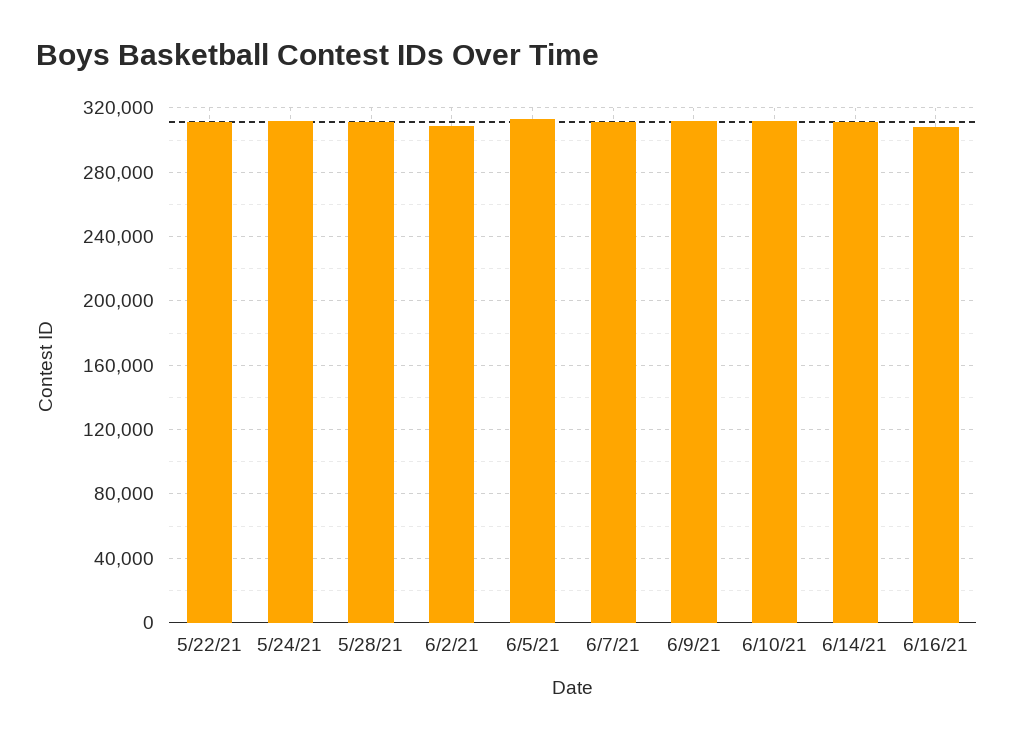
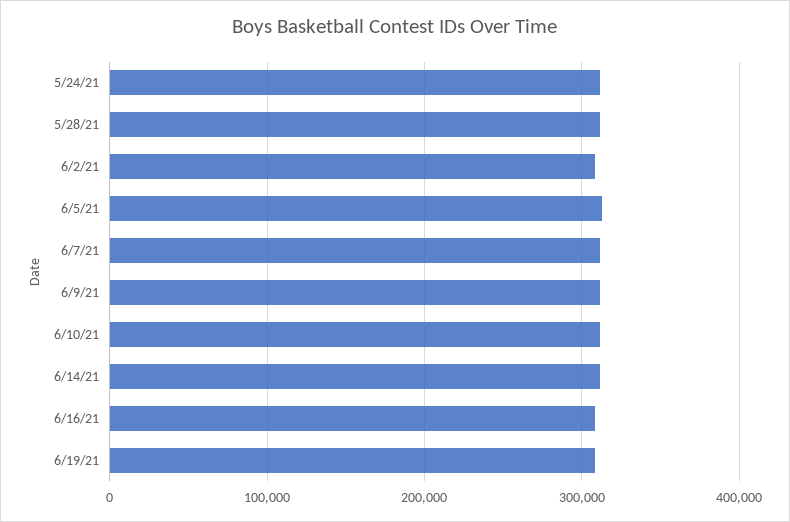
5/22/21: 310000 -> none
6/19/21: none -> 310000

